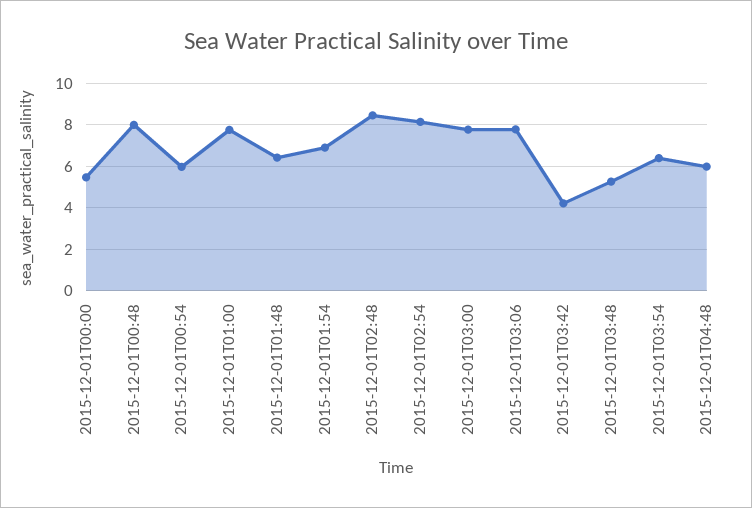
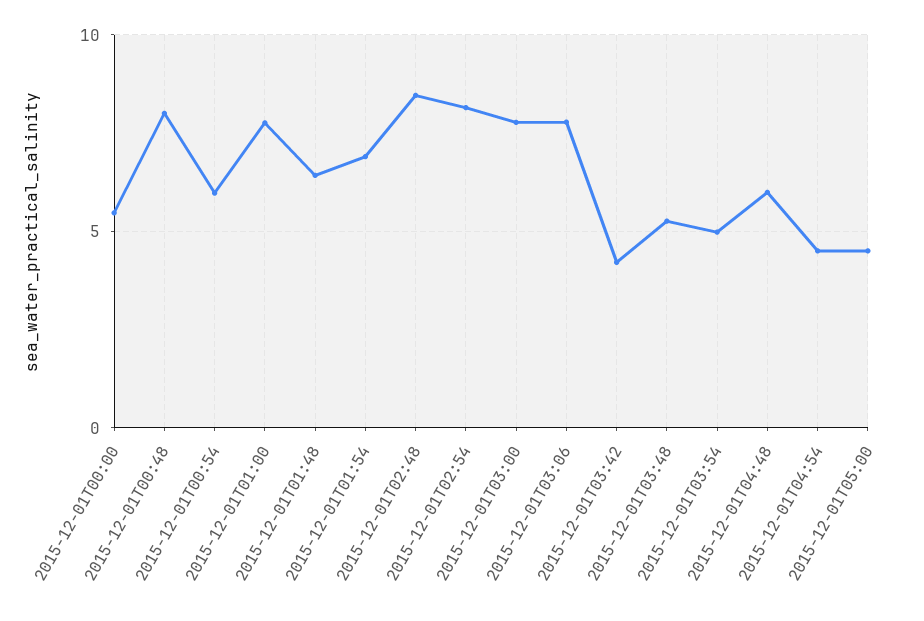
2015-12-01T03:54: 6.5 -> 5
2015-12-01T04:54: none -> 4.5
2015-12-01T05:00: none -> 4.5

